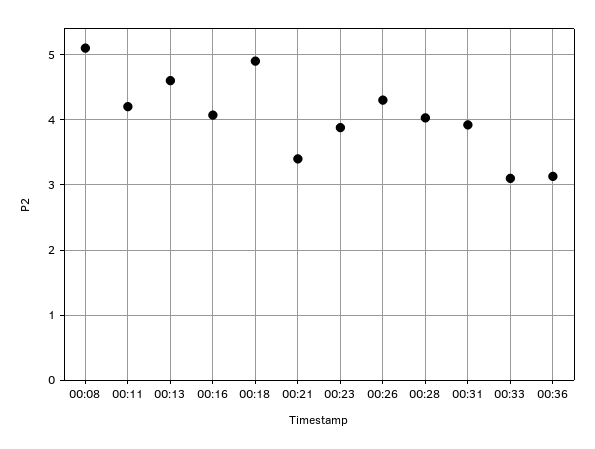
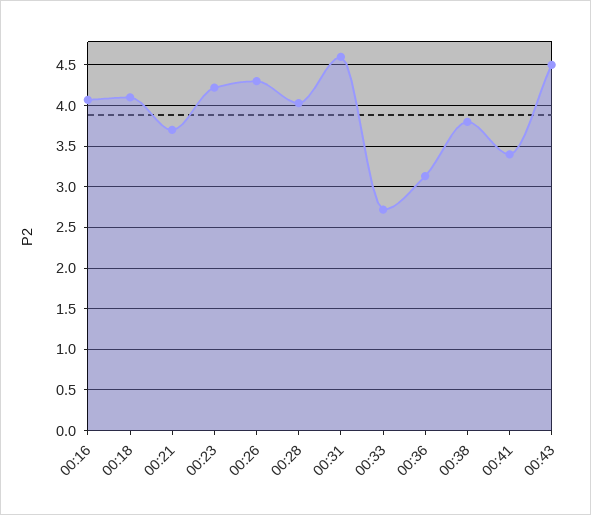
00:08: 5.1 -> none
00:11: 4.2 -> none
00:13: 4.6 -> none
00:18: 4.9 -> 4.1
00:21: 3.4 -> 3.7
00:23: 3.9 -> 4.2
00:31: 3.9 -> 4.6
00:33: 3.1 -> 2.7
00:38: none -> 3.8
00:41: none -> 3.4
00:43: none -> 4.5

